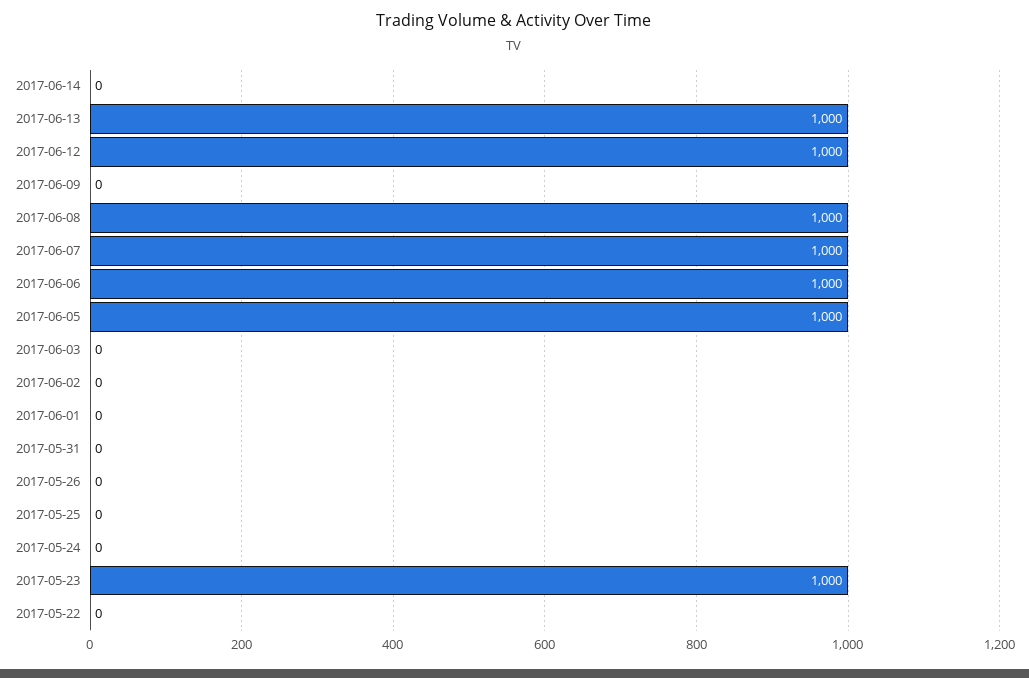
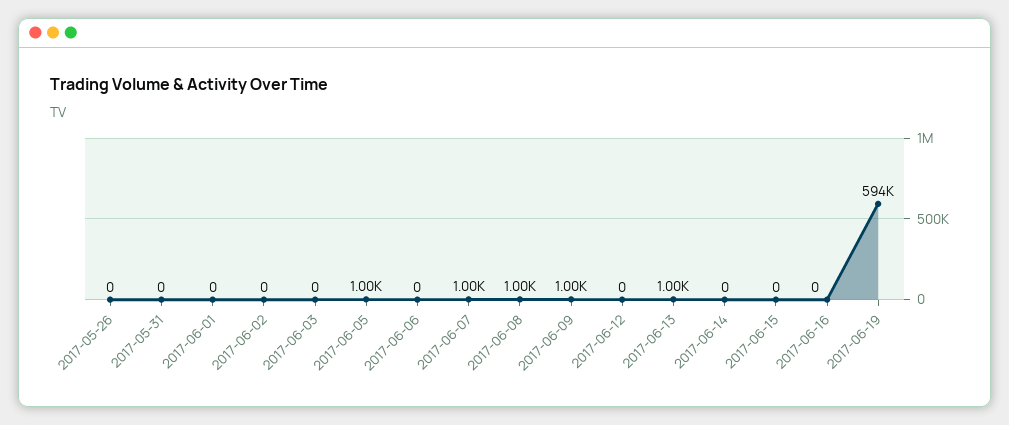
2017-06-12: 1000 -> 0
2017-06-09: 0 -> 1000
2017-06-06: 1000 -> 0
2017-05-25: 0 -> none
2017-05-24: 0 -> none
2017-05-23: 1000 -> none
2017-05-22: 0 -> none
2017-06-15: none -> 0
2017-06-16: none -> 0
2017-06-19: none -> 594000

